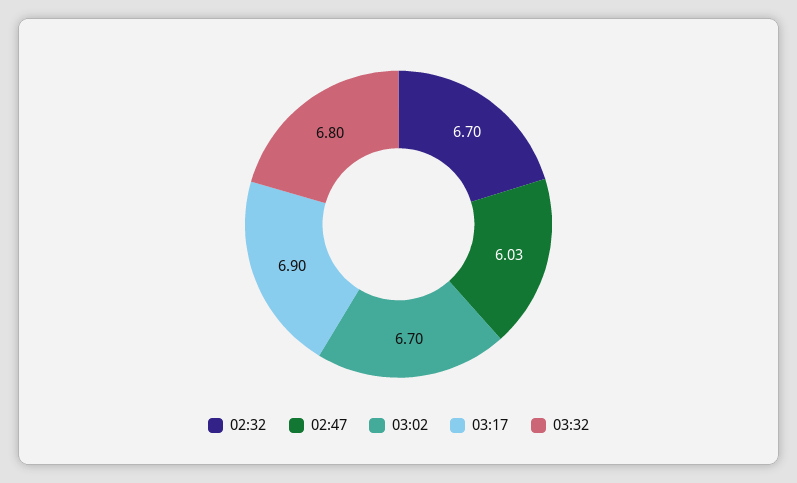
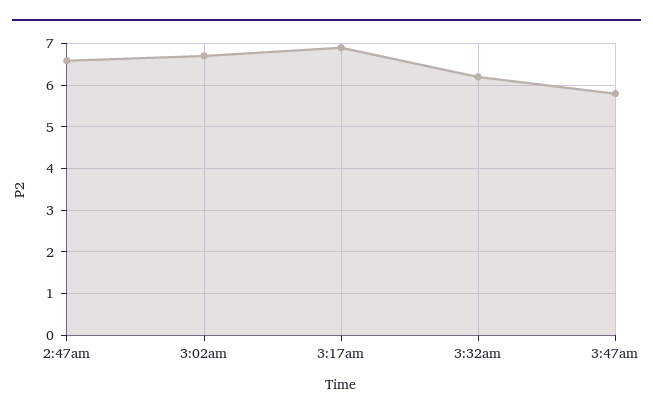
02:32: 6.7 -> none
02:47: 6.03 -> 6.6
03:32: 6.8 -> 6.2
3:47am: none -> 5.8

